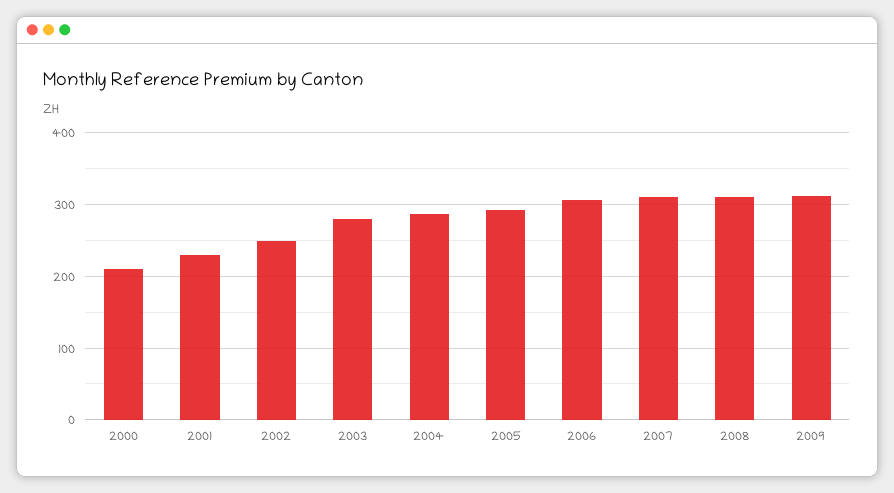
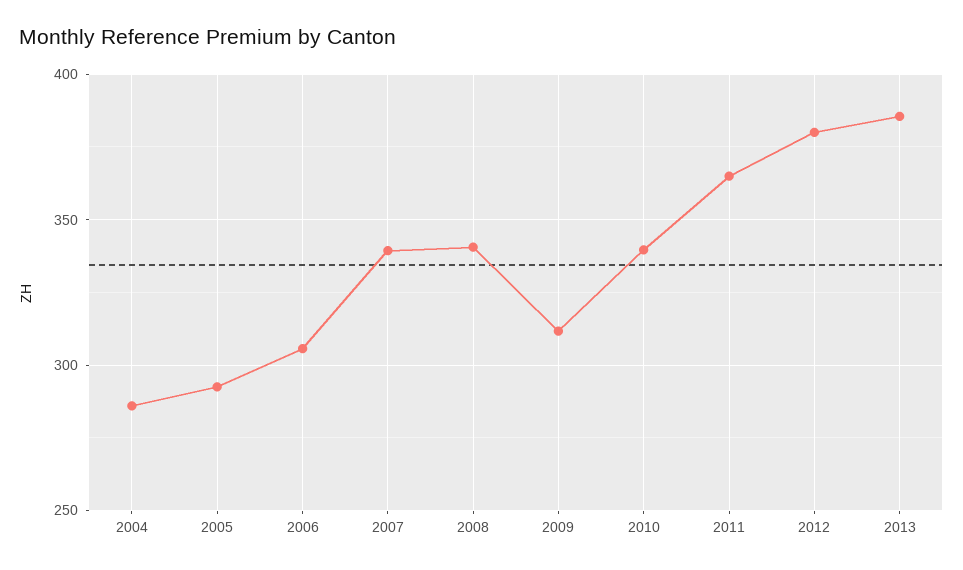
2000: 210 -> none
2001: 230 -> none
2002: 250 -> none
2003: 280 -> none
2007: 310 -> 340
2008: 310 -> 340
2010: none -> 340
2011: none -> 365
2012: none -> 380
2013: none -> 385

